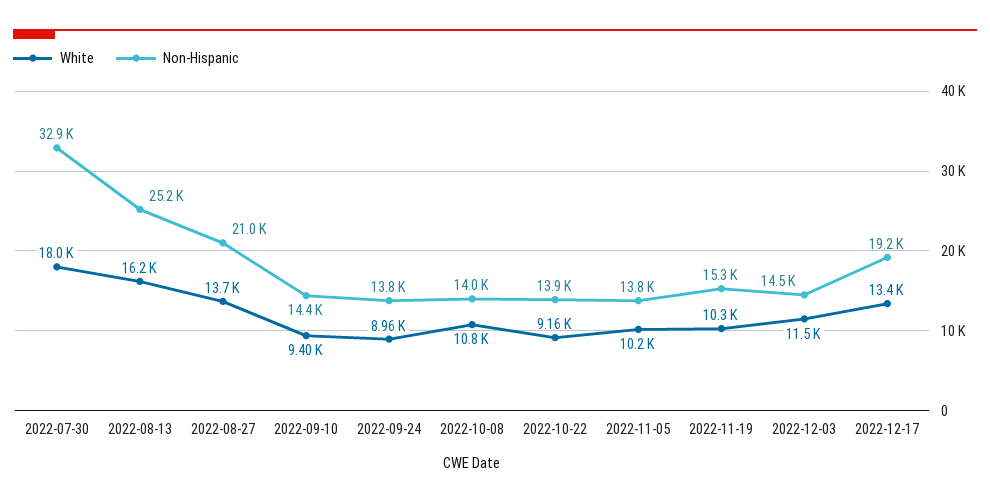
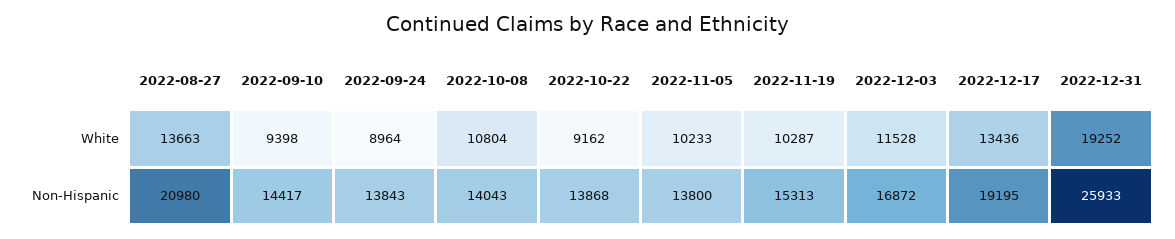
White, 2022-07-30: 18000 -> none
Non-Hispanic, 2022-07-30: 32900 -> none
White, 2022-08-13: 16200 -> none
Non-Hispanic, 2022-08-13: 25200 -> none
Non-Hispanic, 2022-12-03: 14500 -> 16872
White, 2022-12-31: none -> 19252
Non-Hispanic, 2022-12-31: none -> 25933

